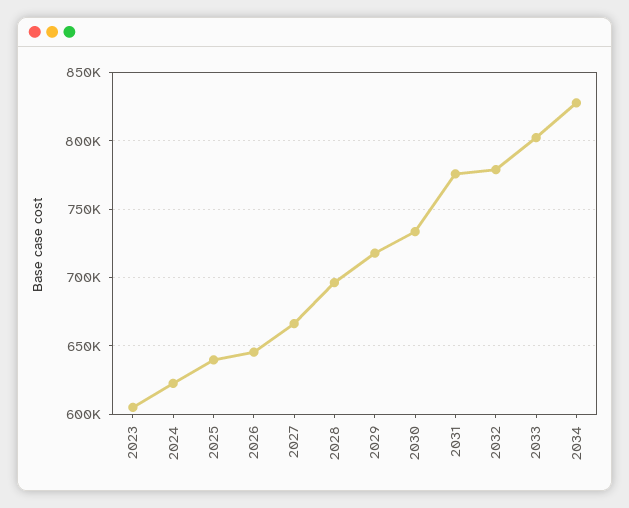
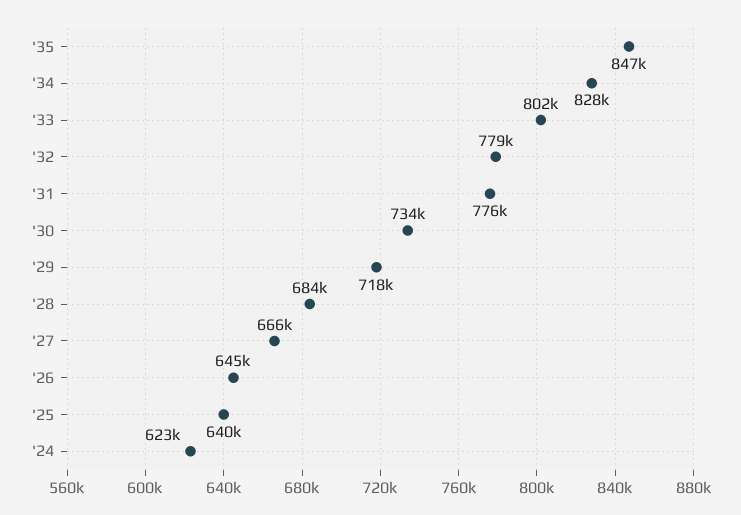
2023: 605000 -> none
2028: 695000 -> 684000
'35: none -> 847000

